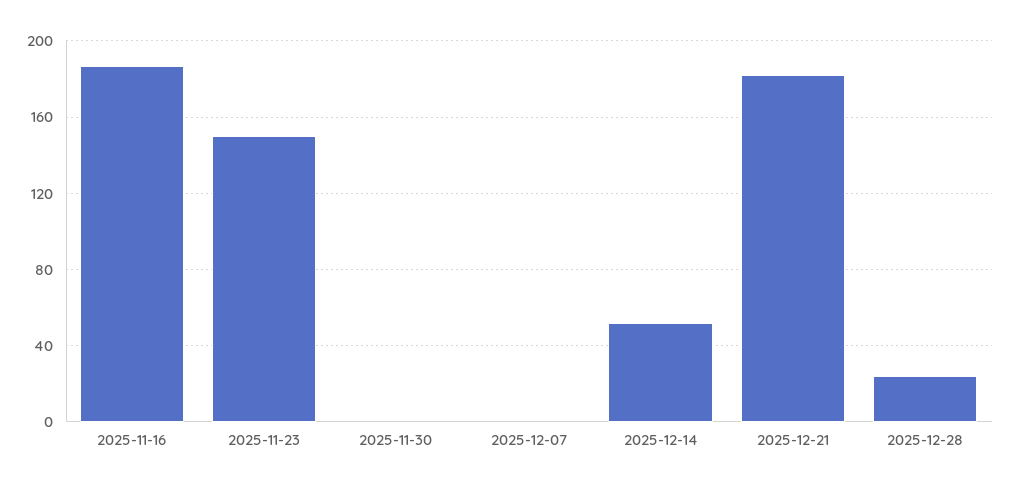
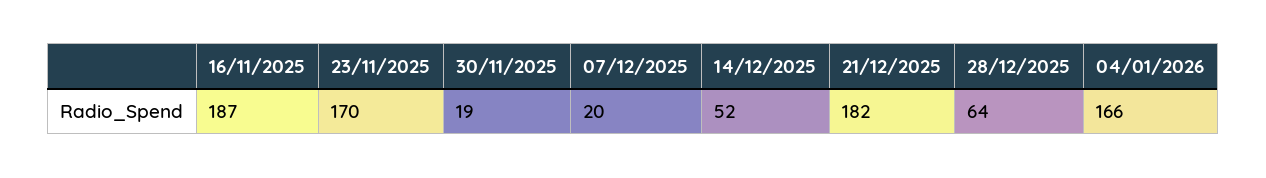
2025-11-23: 150 -> 170
2025-11-30: 0 -> 19
2025-12-07: 0 -> 20
2025-12-28: 25 -> 64
04/01/2026: none -> 166

